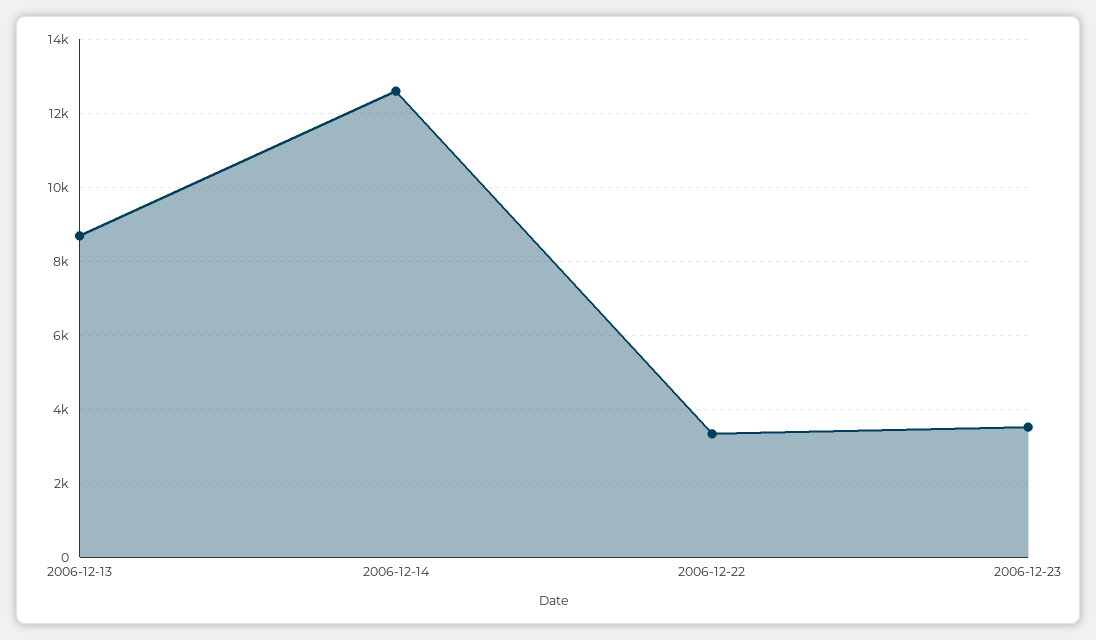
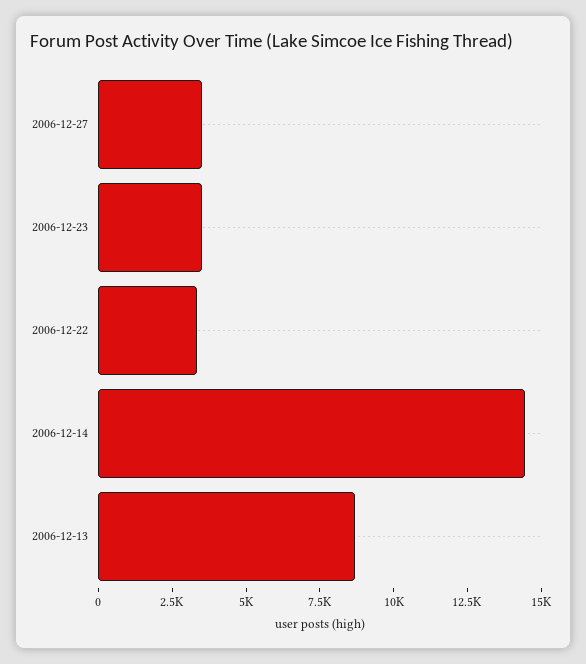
2006-12-14: 12600 -> 14500
2006-12-27: none -> 3500

